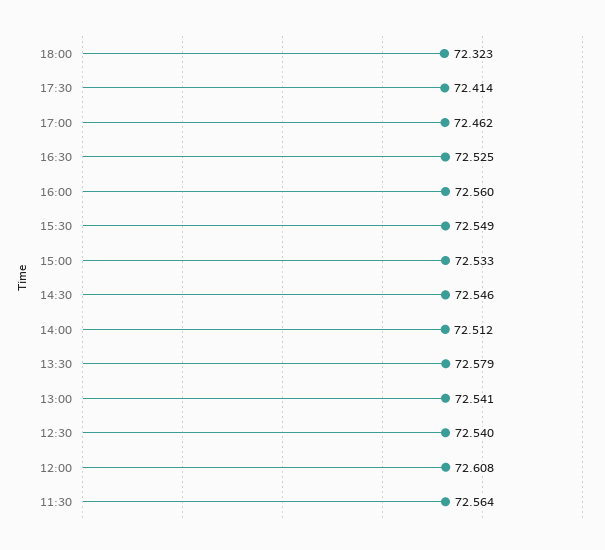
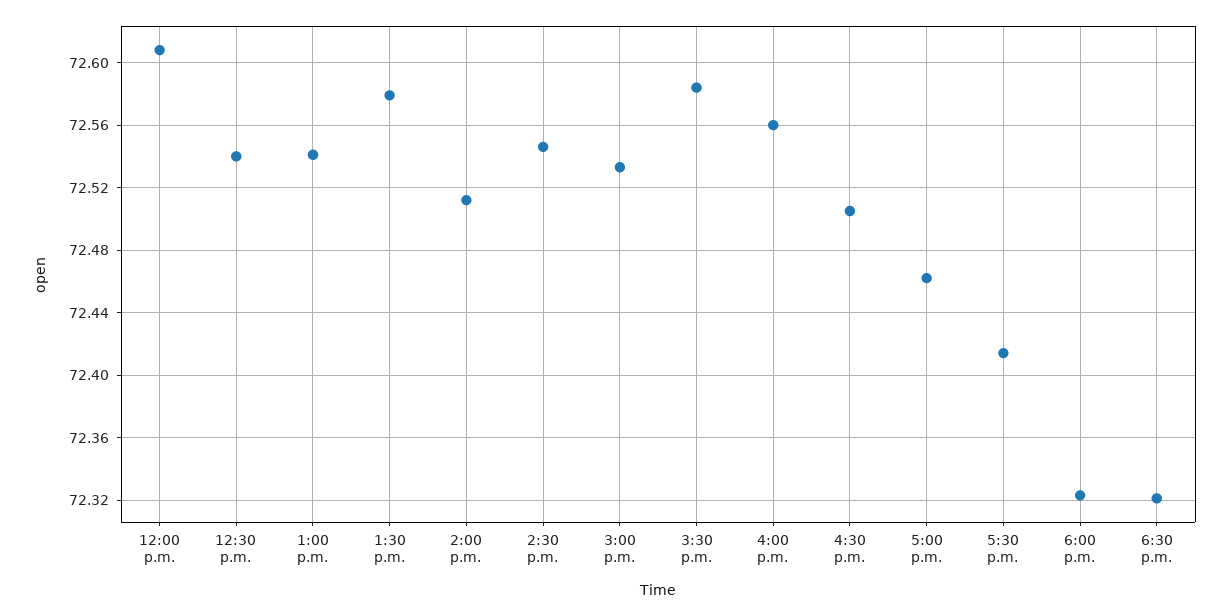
16:30: 72.525 -> 72.505
15:30: 72.549 -> 72.585
11:30: 72.564 -> none
6:30 p.m.: none -> 72.32

